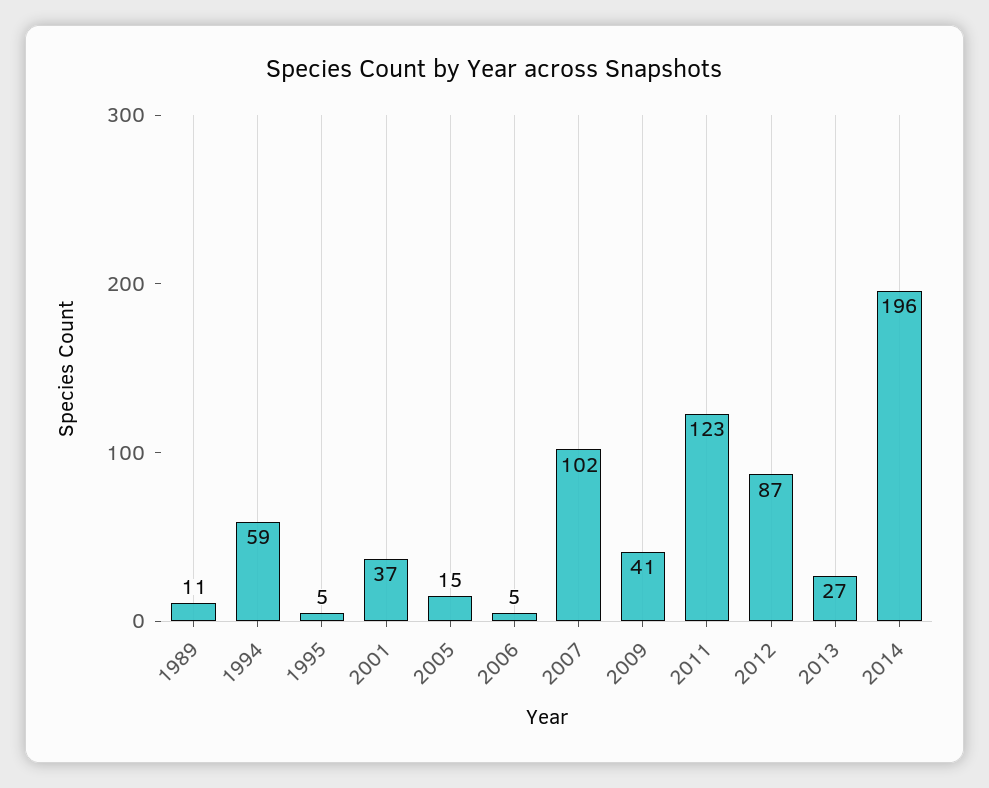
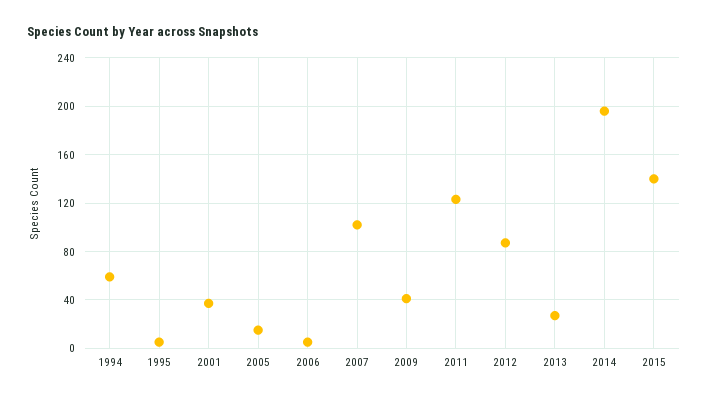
1989: 11 -> none
2015: none -> 140

